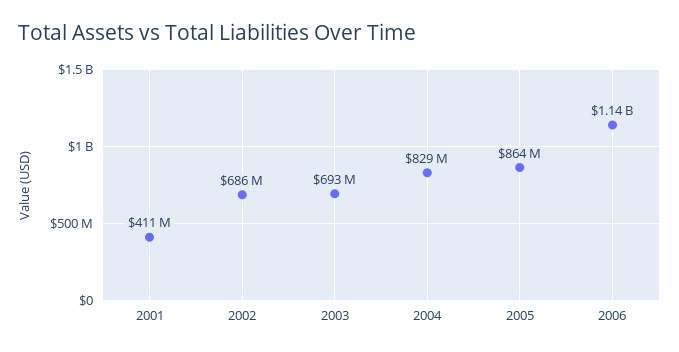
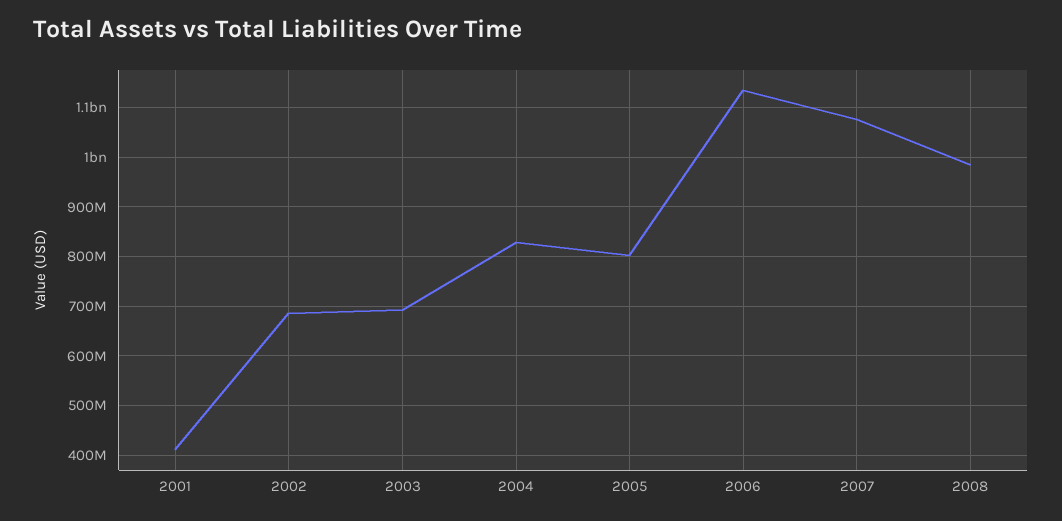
2005: 864000000 -> 800000000
2007: none -> 1080000000
2008: none -> 980000000

